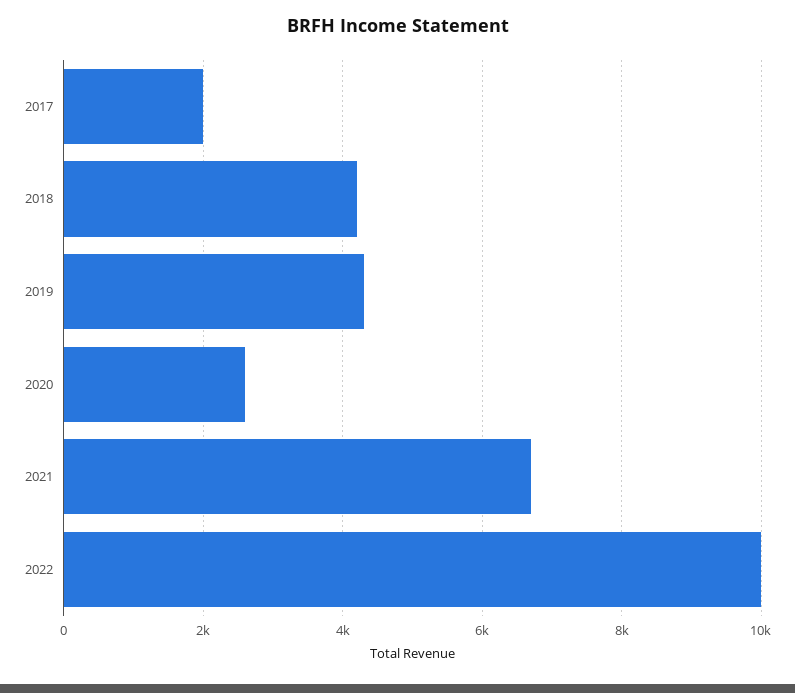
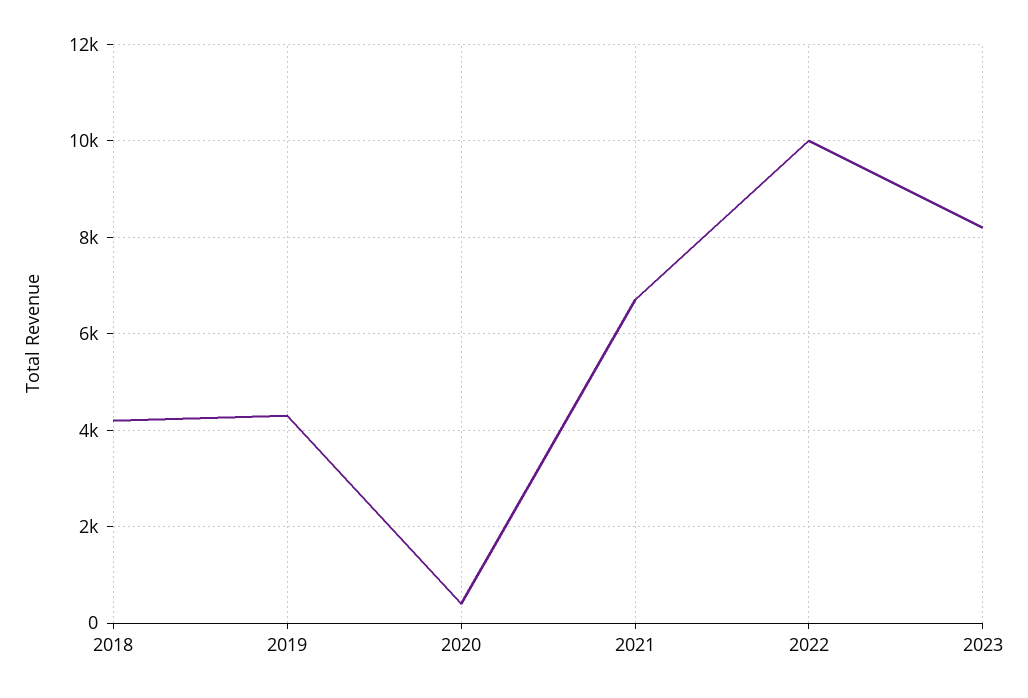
2017: 2000 -> none
2020: 2600 -> 400
2023: none -> 8200

